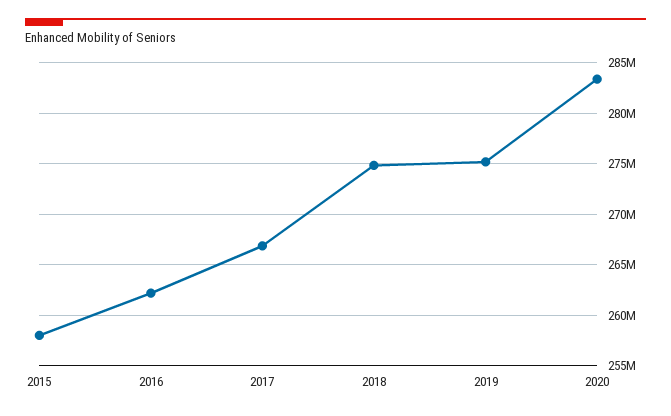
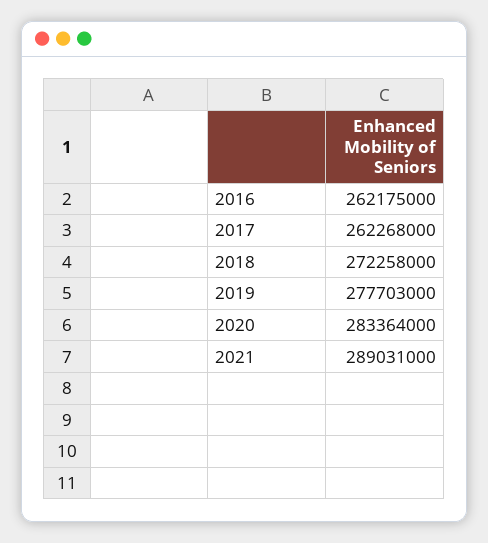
2015: 258000000 -> none
2017: 267000000 -> 262268000
2018: 275000000 -> 272258000
2019: 275000000 -> 277703000
2021: none -> 289031000

